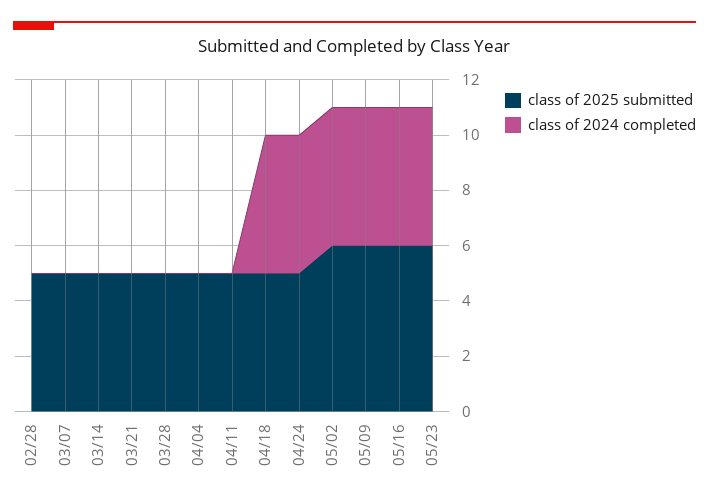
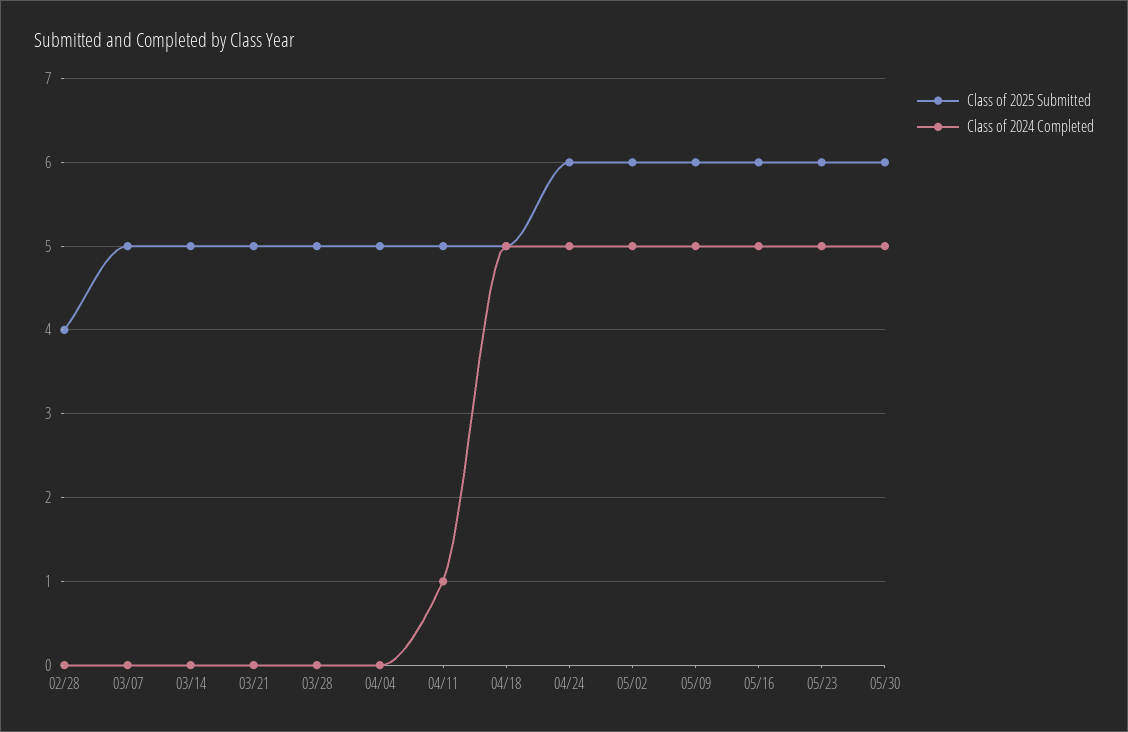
class of 2025 submitted, 02/28: 5 -> 4
class of 2024 completed, 04/11: 0 -> 1
class of 2025 submitted, 04/24: 5 -> 6
class of 2025 submitted, 05/30: none -> 6
class of 2024 completed, 05/30: none -> 5

